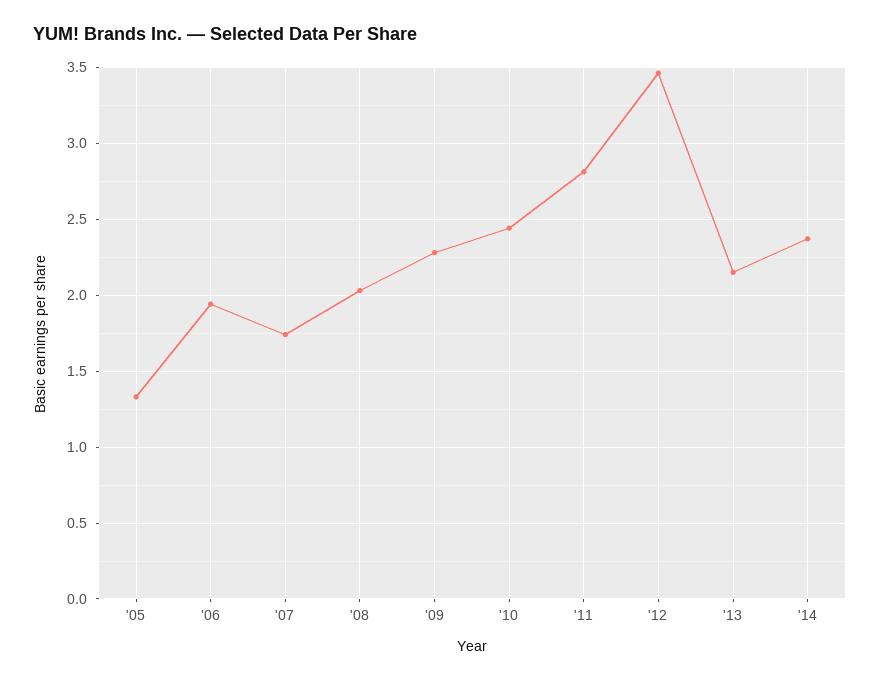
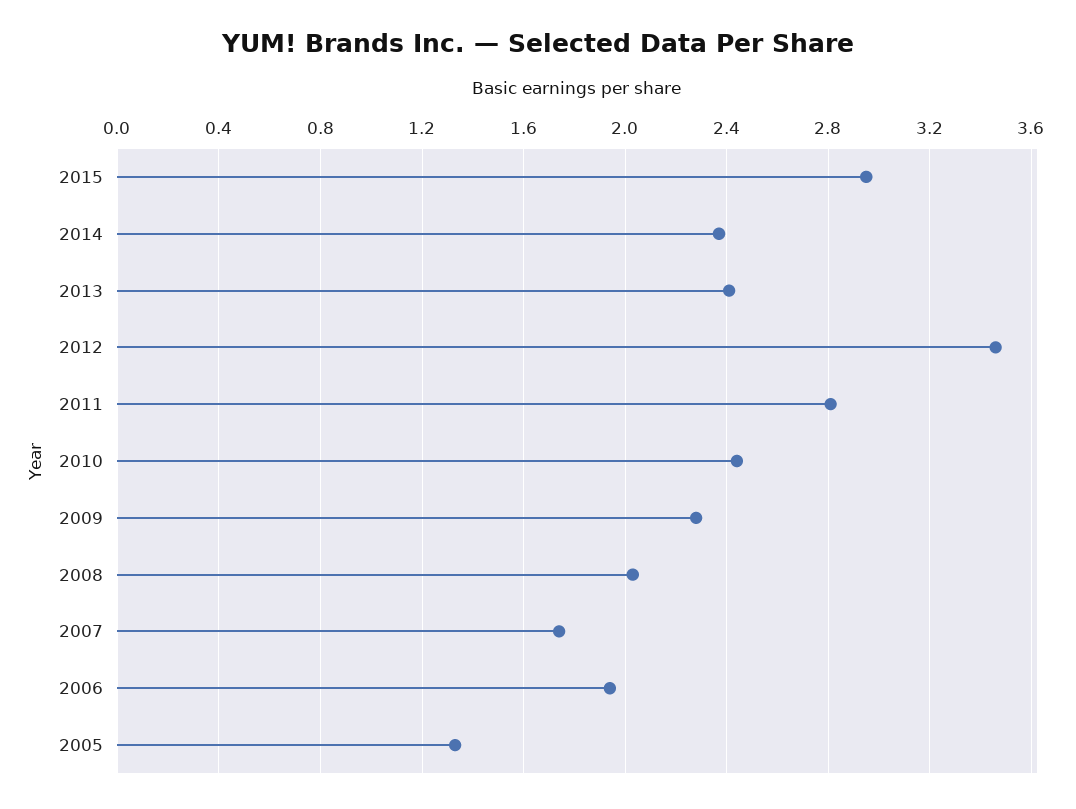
'13: 2.15 -> 2.4
2015: none -> 2.95

